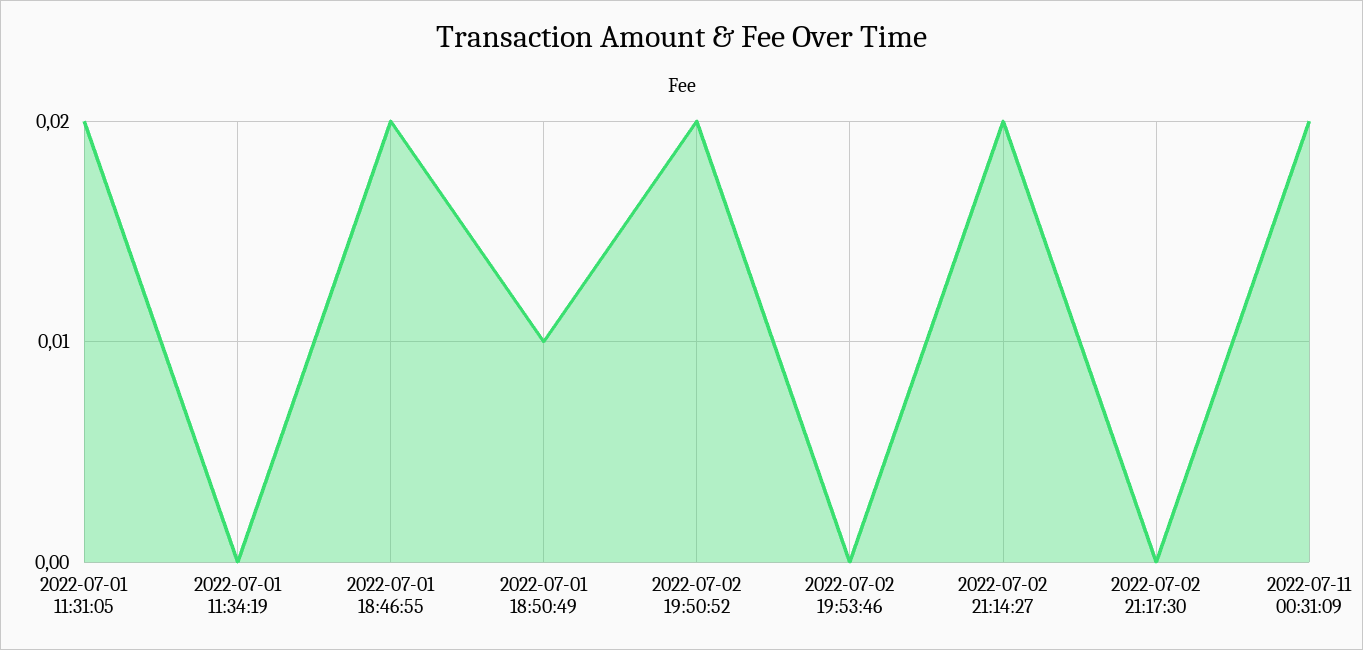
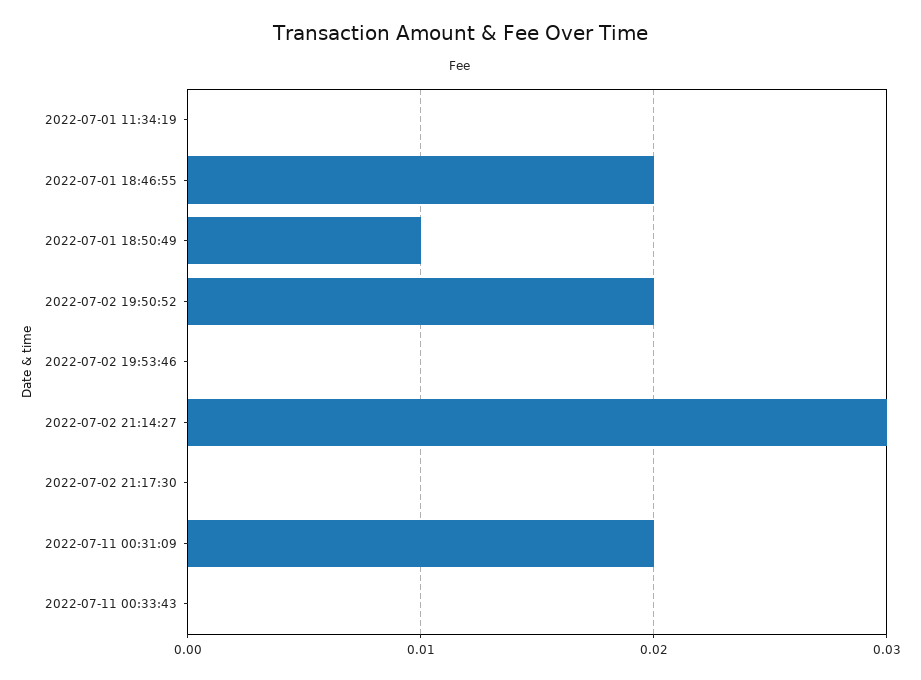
2022-07-01 11:31:05: 0.02 -> none
2022-07-02 21:14:27: 0.02 -> 0.03
2022-07-11 00:33:43: none -> 0

